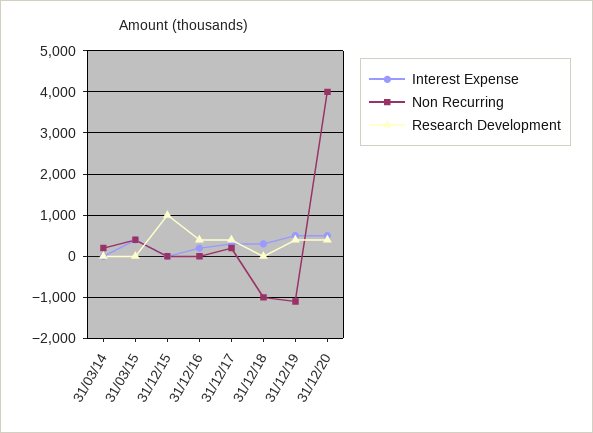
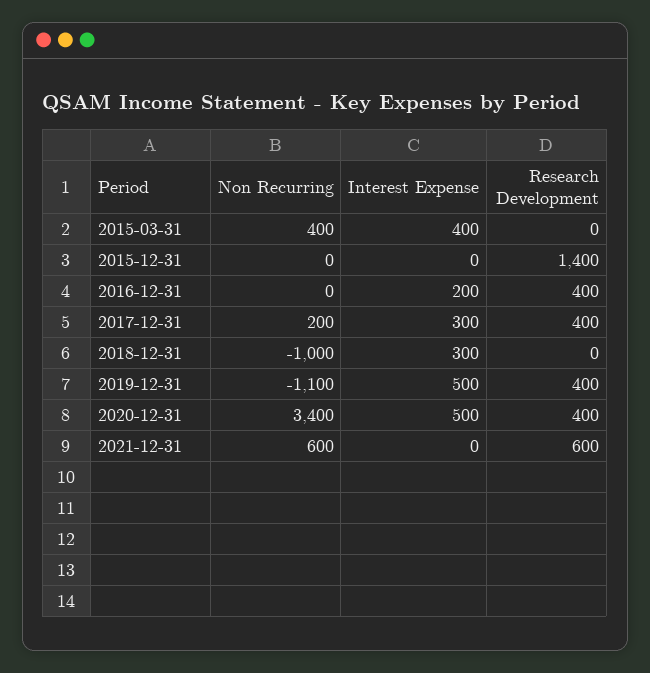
Interest Expense, 31/03/14: 0 -> none
Non Recurring, 31/03/14: 200 -> none
Research Development, 31/03/14: 0 -> none
Research Development, 31/12/15: 1000 -> 1400
Non Recurring, 31/12/20: 4000 -> 3400
Non Recurring, 2021-12-31: none -> 600
Interest Expense, 2021-12-31: none -> 0
Research Development, 2021-12-31: none -> 600

